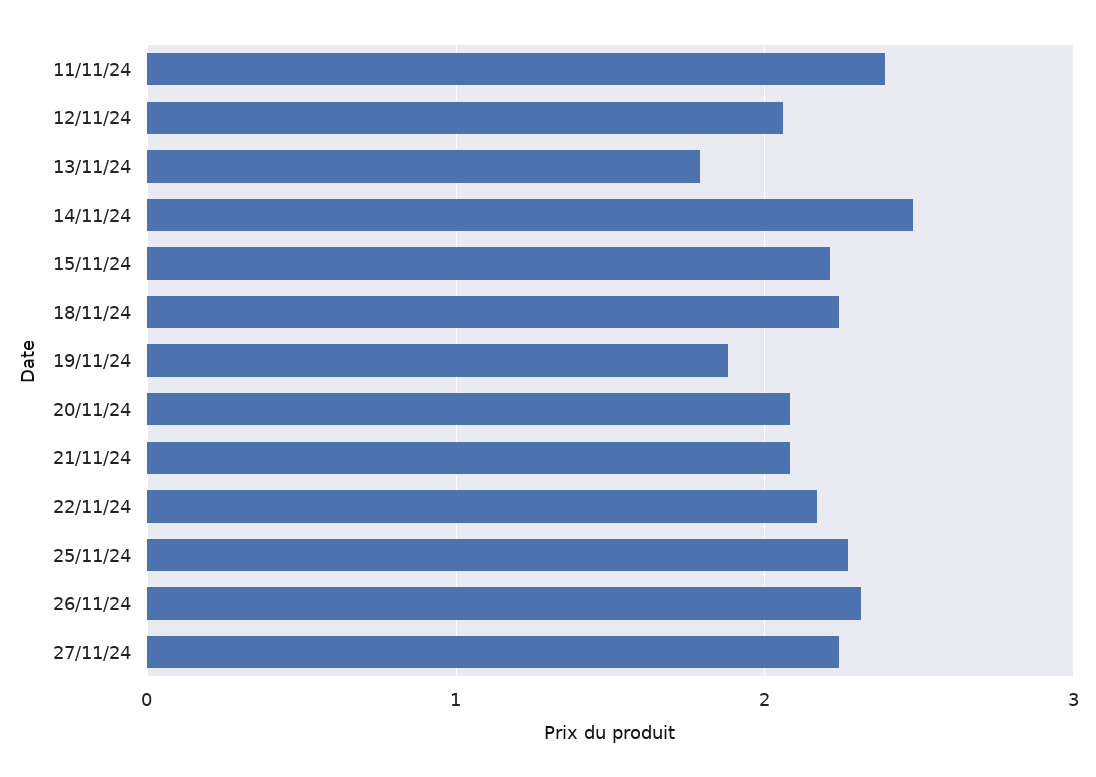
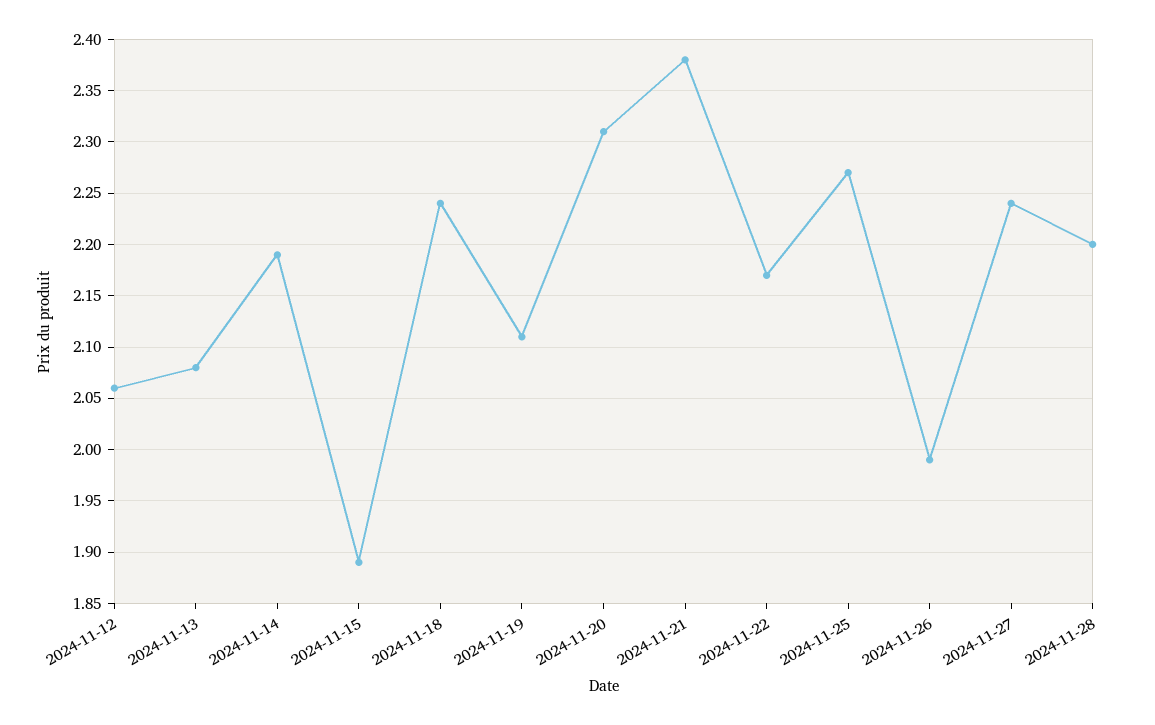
11/11/24: 2.4 -> none
13/11/24: 1.8 -> 2.08
14/11/24: 2.5 -> 2.19
15/11/24: 2.2 -> 1.89
19/11/24: 1.9 -> 2.11
20/11/24: 2.1 -> 2.31
21/11/24: 2.1 -> 2.38
26/11/24: 2.3 -> 1.99
2024-11-28: none -> 2.2

